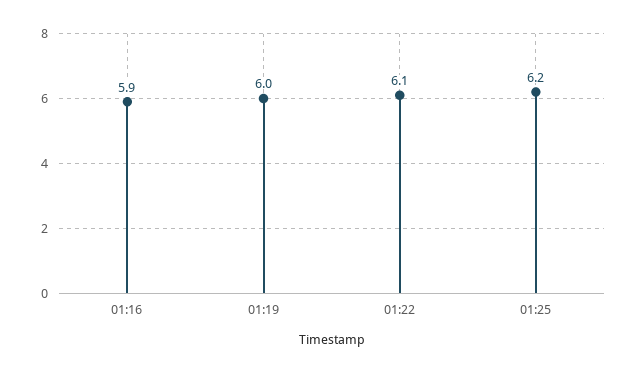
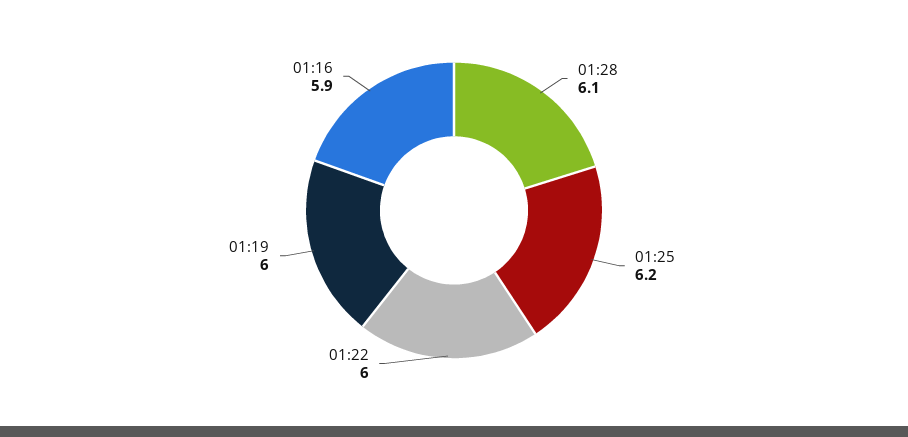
01:22: 6.1 -> 6
01:28: none -> 6.1

